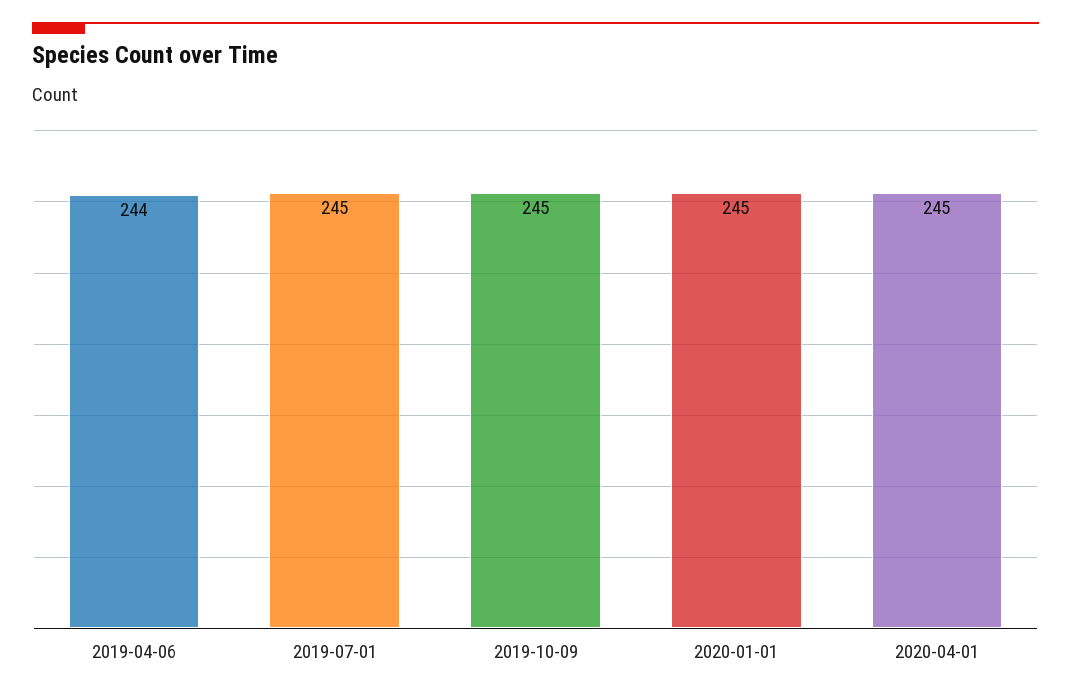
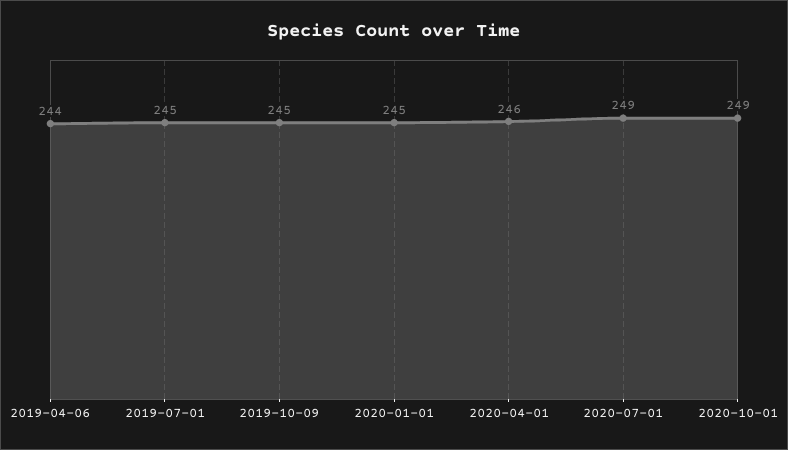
2020-04-01: 245 -> 246
2020-07-01: none -> 249
2020-10-01: none -> 249

